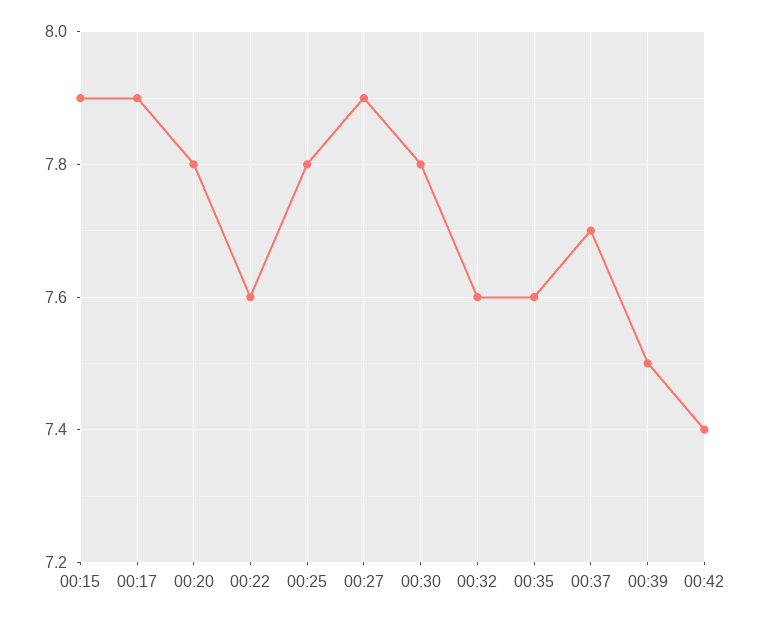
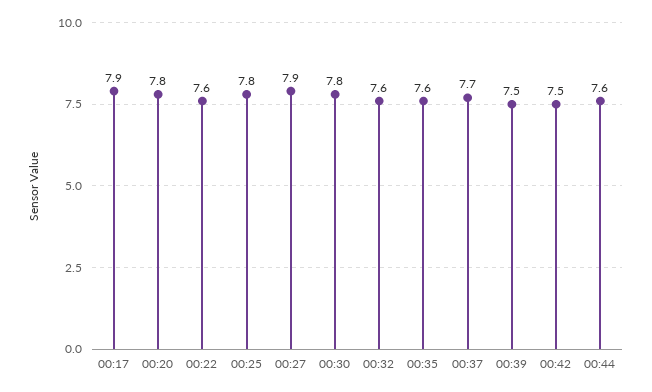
00:15: 7.9 -> none
00:42: 7.4 -> 7.5
00:44: none -> 7.6

